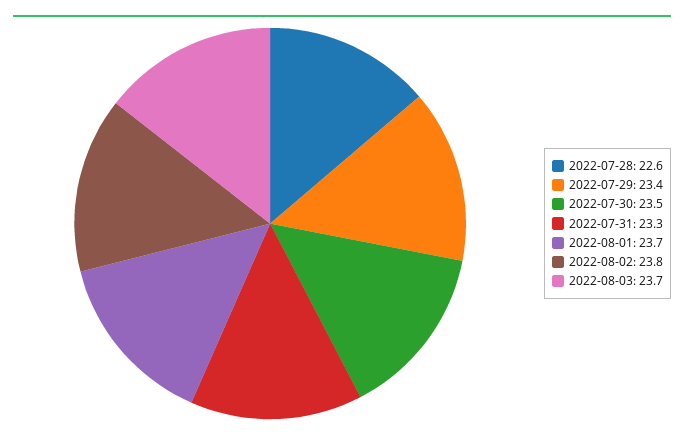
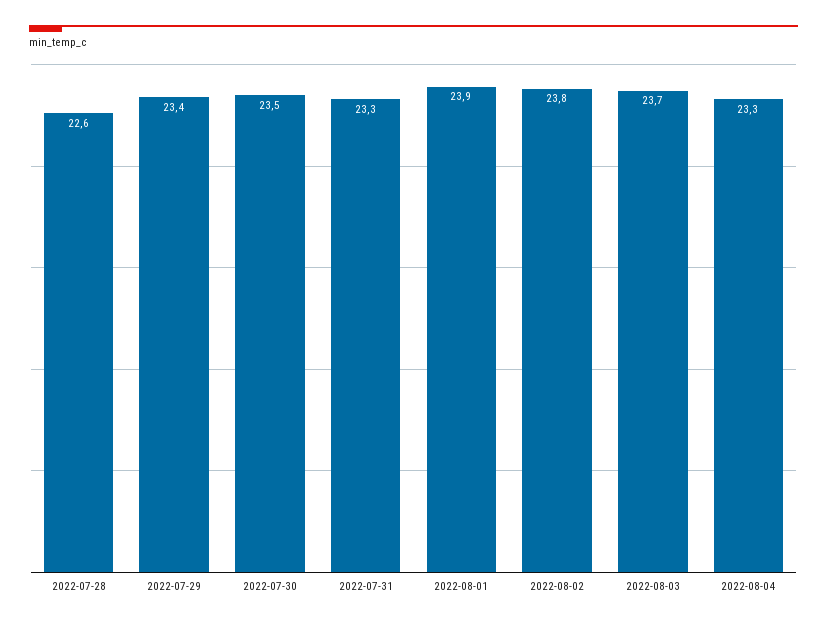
2022-08-01: 23.7 -> 23.9
2022-08-04: none -> 23.3

